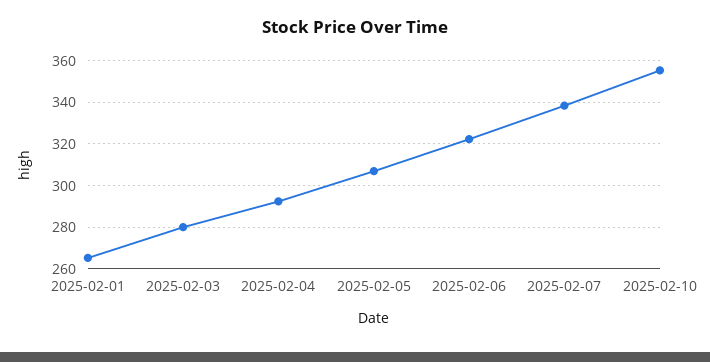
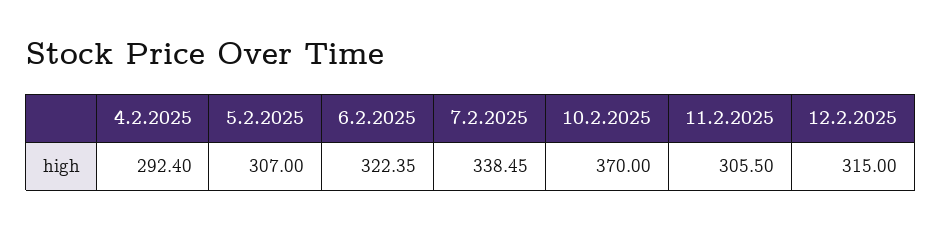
2025-02-01: 265 -> none
2025-02-03: 280 -> none
2025-02-10: 355 -> 370
11.2.2025: none -> 305.5
12.2.2025: none -> 315

